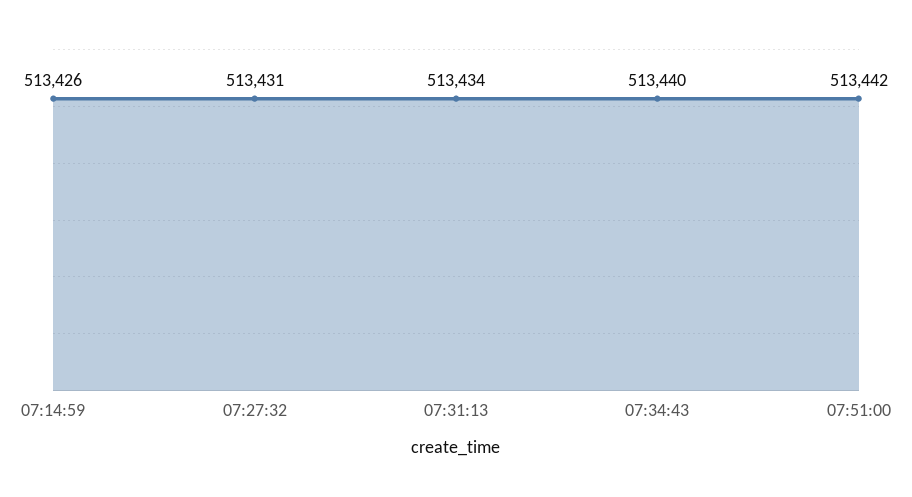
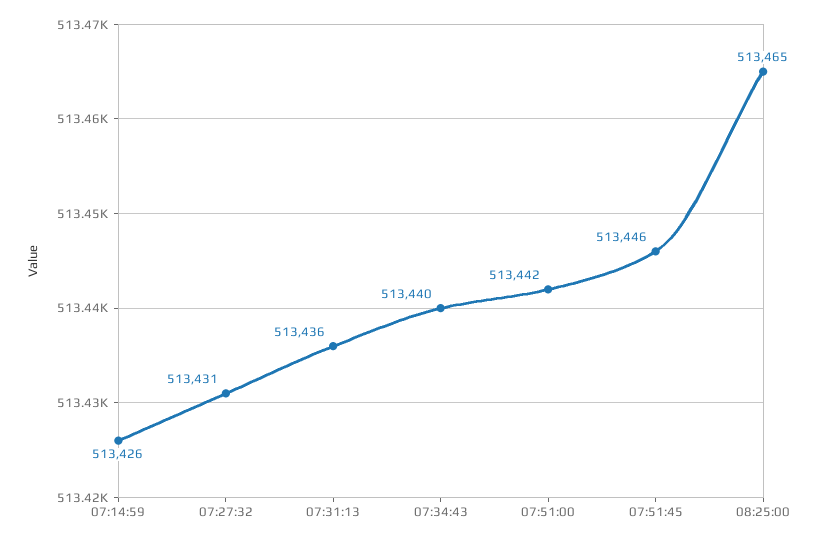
07:31:13: 513434 -> 513436
07:51:45: none -> 513446
08:25:00: none -> 513465

